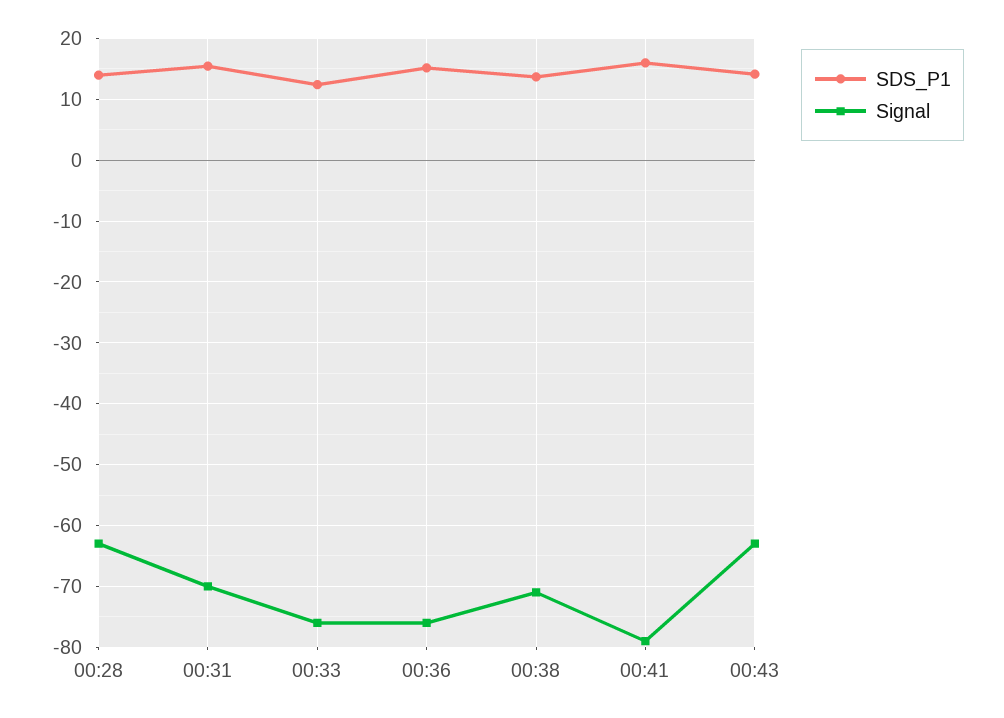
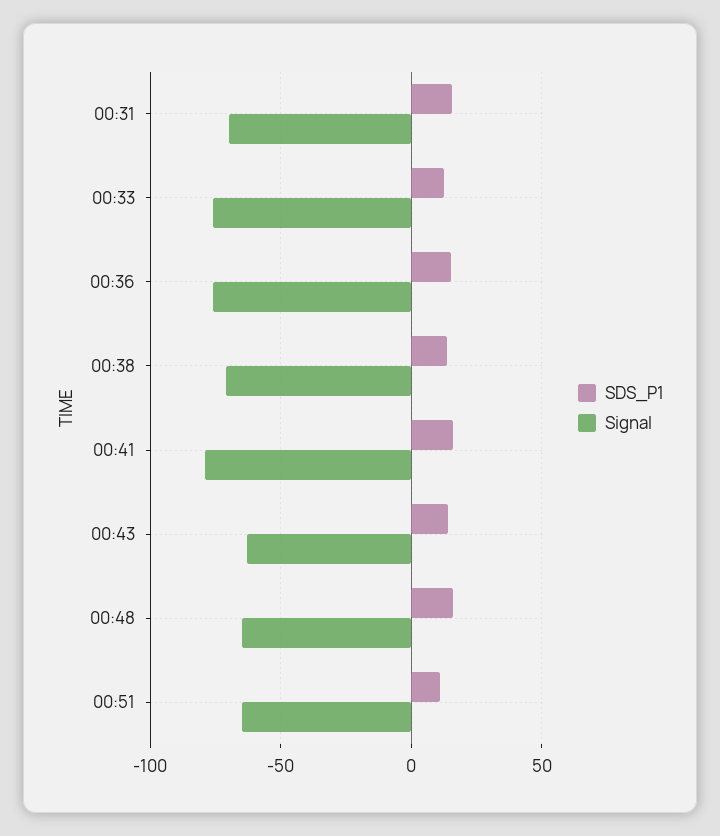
SDS_P1, 00:28: 14 -> none
Signal, 00:28: -63 -> none
SDS_P1, 00:48: none -> 15
Signal, 00:48: none -> -65
SDS_P1, 00:51: none -> 10
Signal, 00:51: none -> -65

